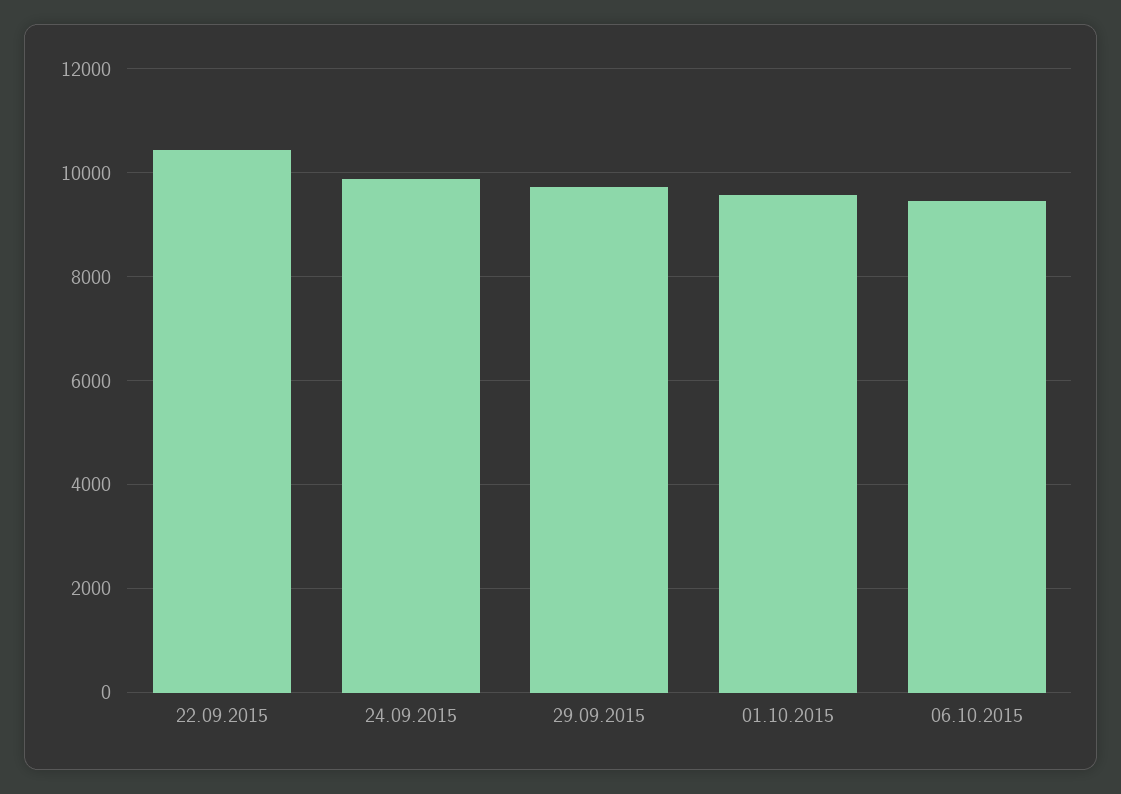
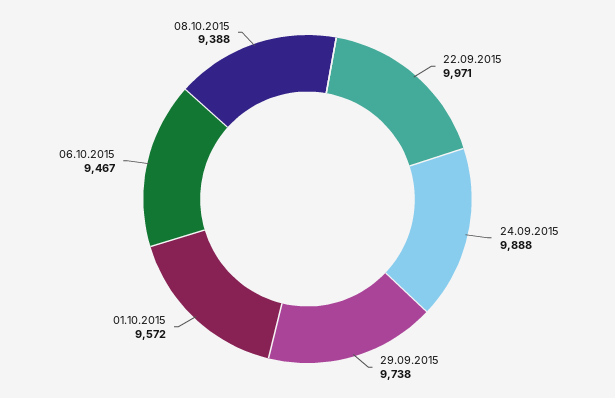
22.09.2015: 10400 -> 9971
08.10.2015: none -> 9388

